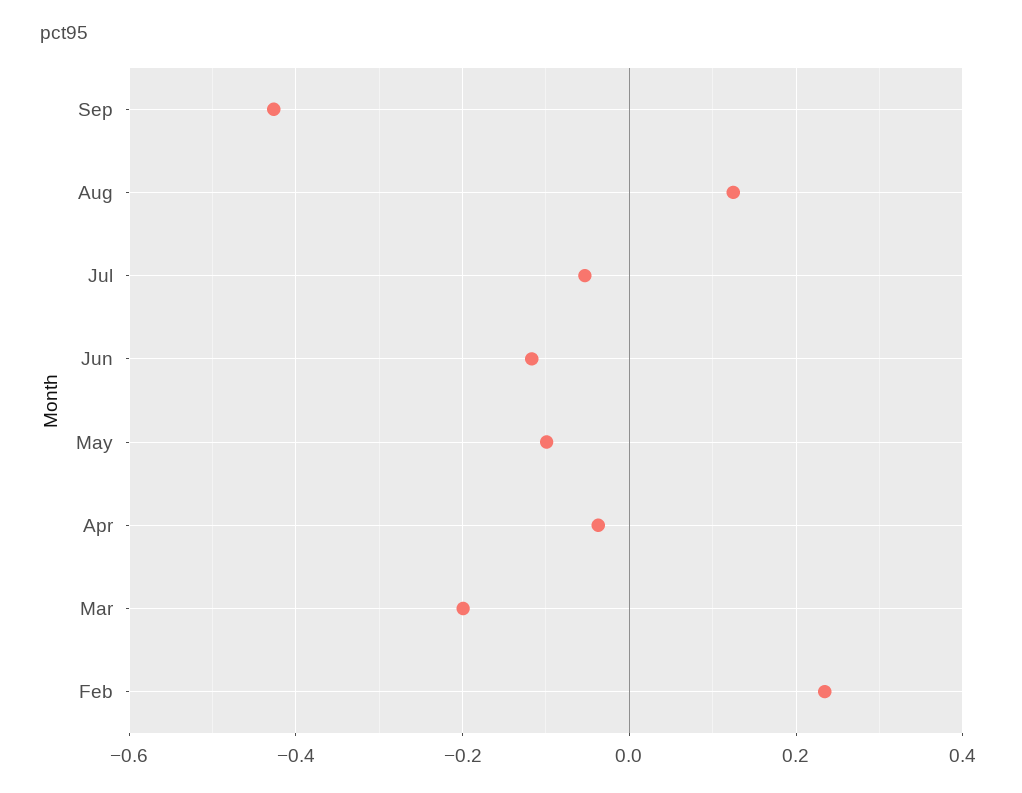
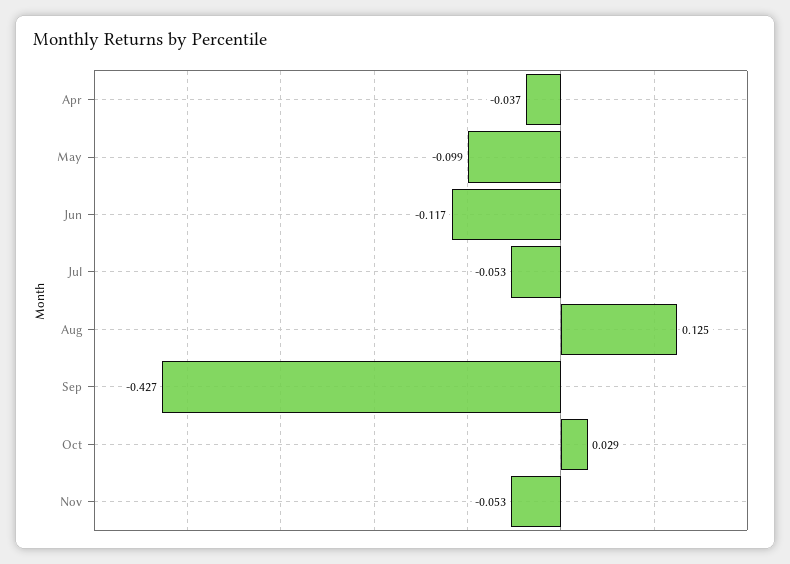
Mar: -0.2 -> none
Feb: 0.24 -> none
Oct: none -> 0.029
Nov: none -> -0.053

